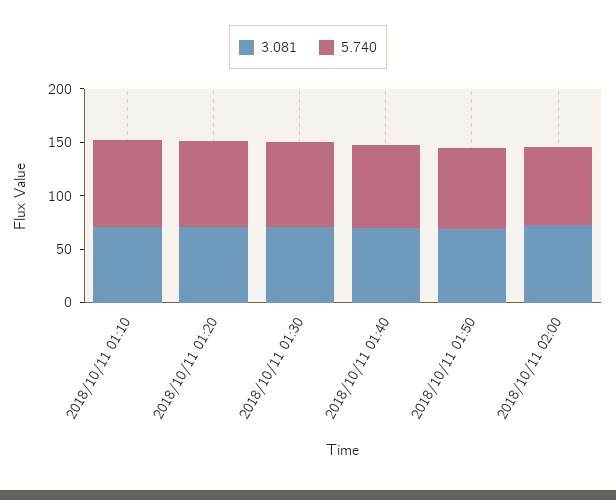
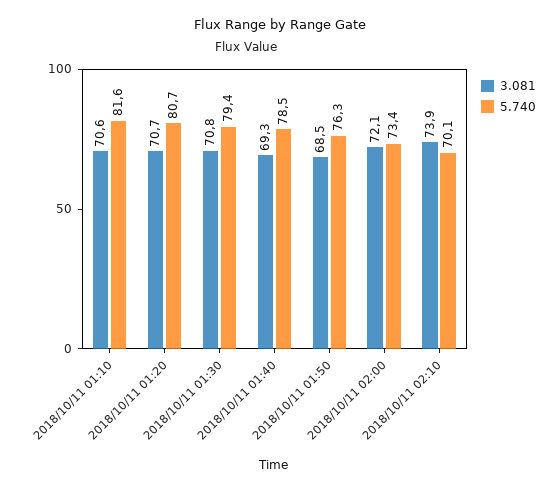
3.081, 2018/10/11 02:10: none -> 73.9
5.740, 2018/10/11 02:10: none -> 70.1

